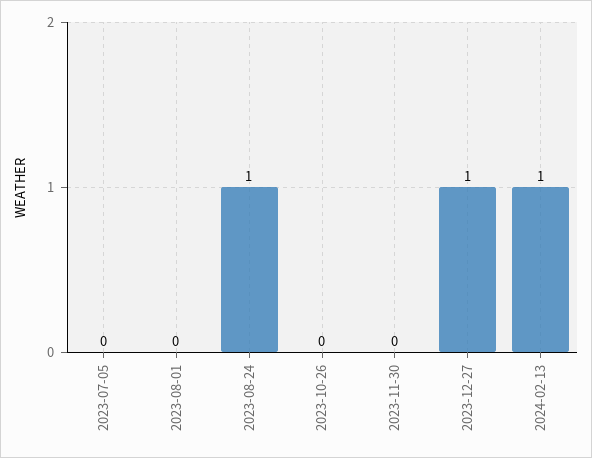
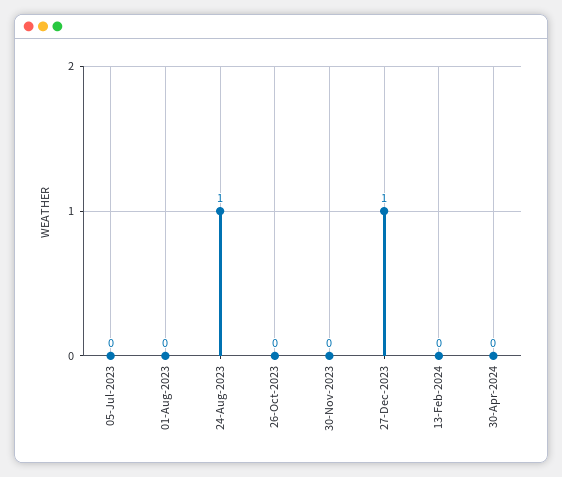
2024-02-13: 1 -> 0
30-Apr-2024: none -> 0

